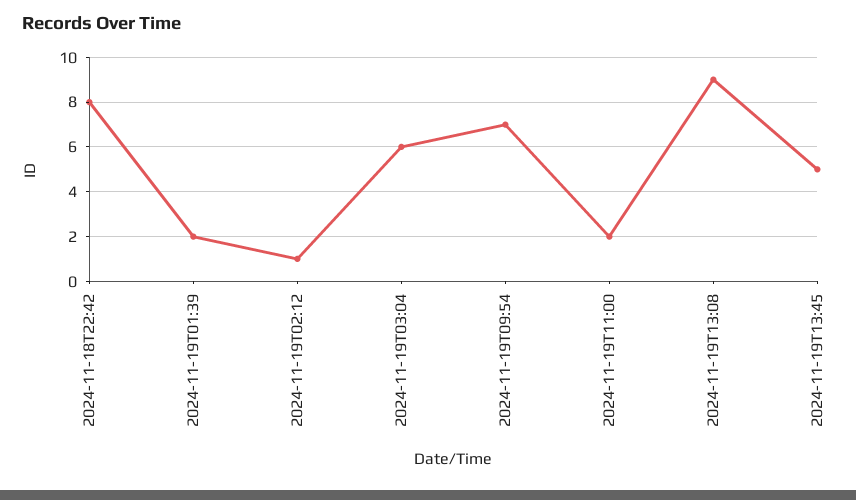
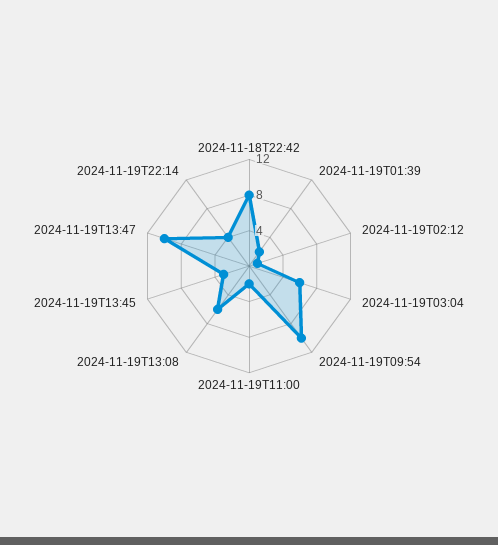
2024-11-19T09:54: 7 -> 10
2024-11-19T13:08: 9 -> 6
2024-11-19T13:45: 5 -> 3
2024-11-19T13:47: none -> 10
2024-11-19T22:14: none -> 4

